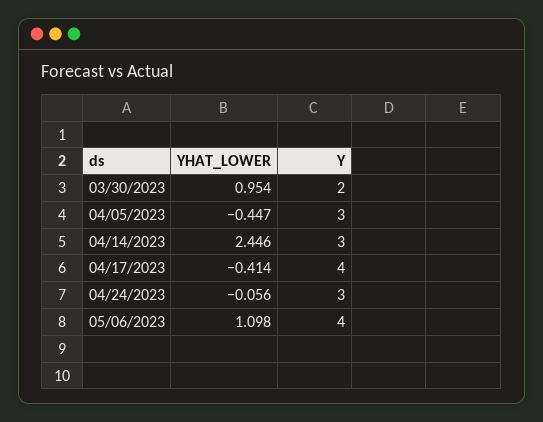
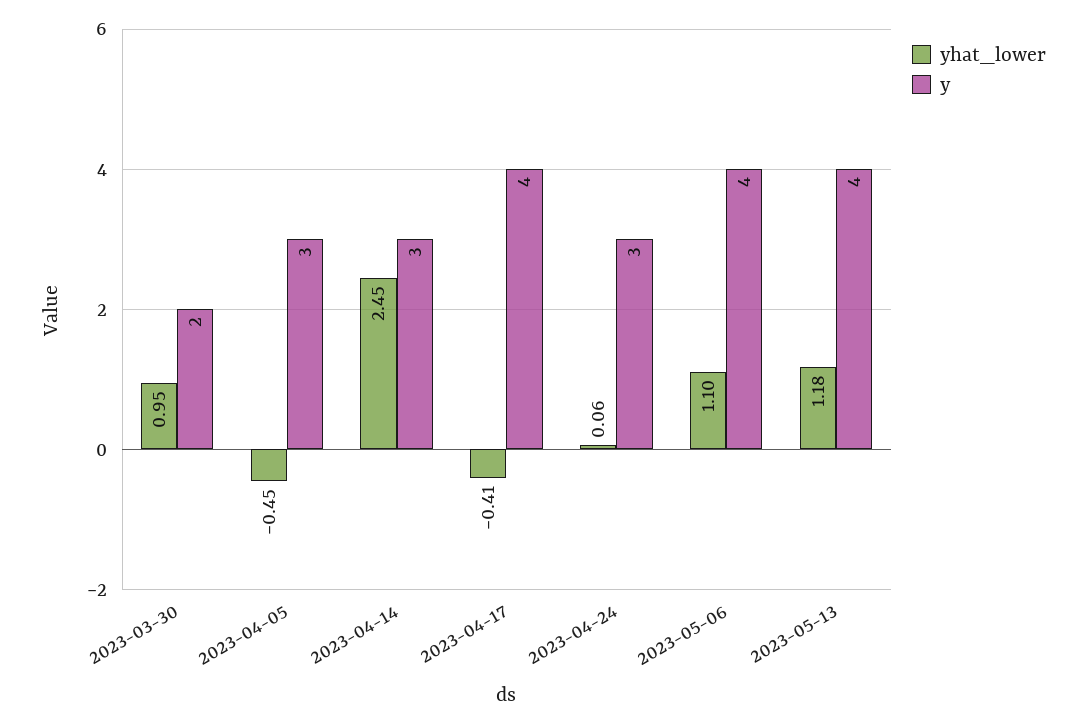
YHAT_LOWER, 04/24/2023: -0.056 -> 0.06
YHAT_LOWER, 2023-05-13: none -> 1.18
Y, 2023-05-13: none -> 4

